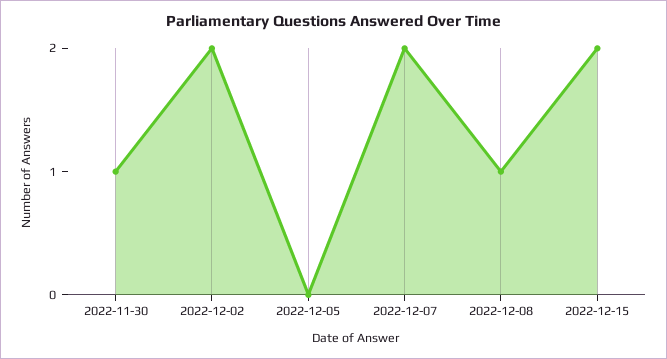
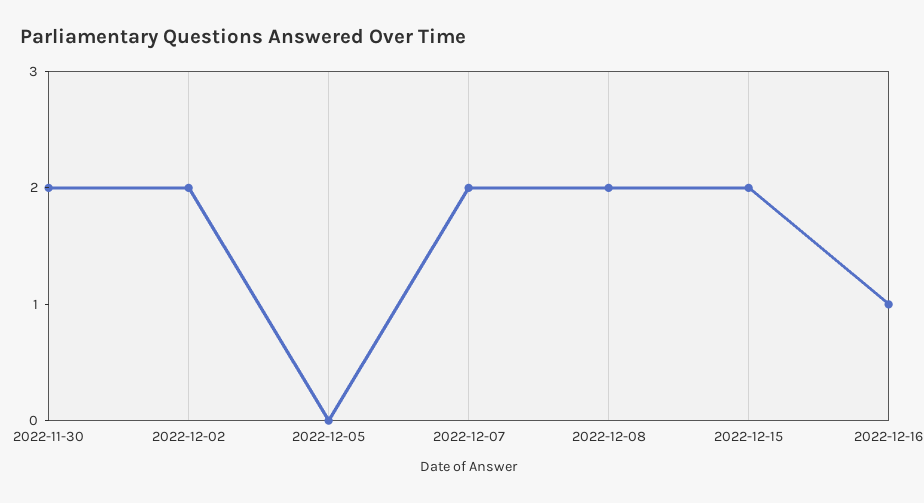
2022-11-30: 1 -> 2
2022-12-08: 1 -> 2
2022-12-16: none -> 1

